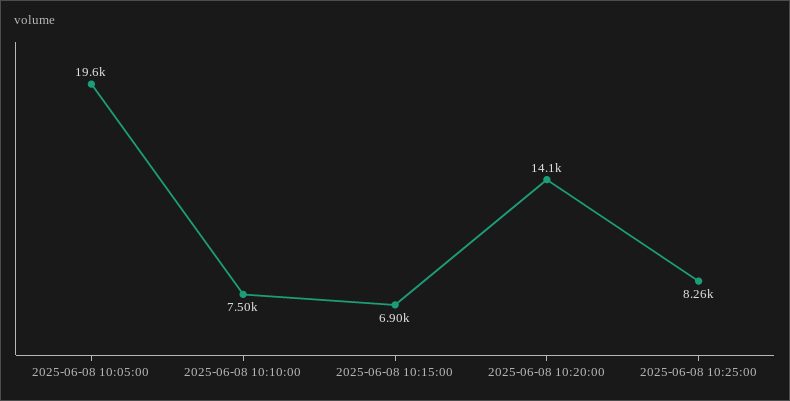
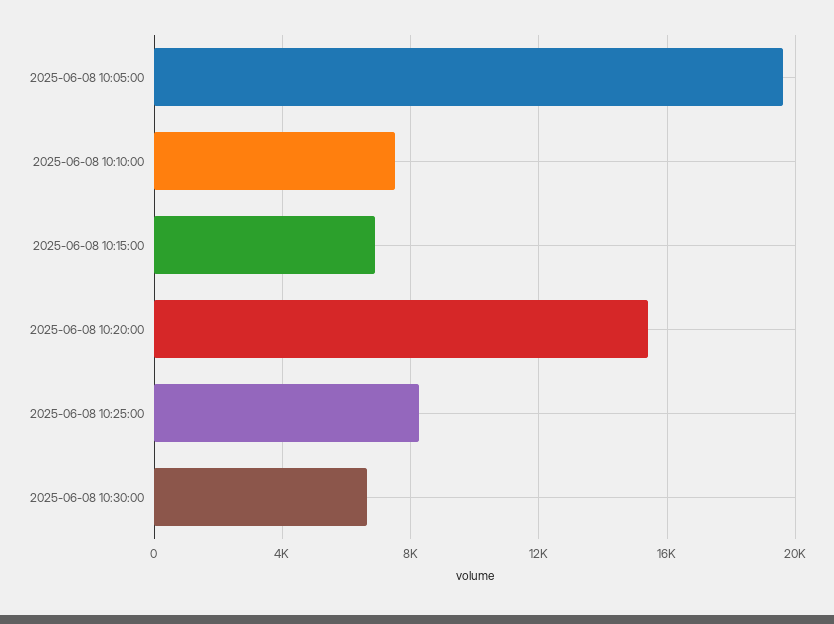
2025-06-08 10:20:00: 14100 -> 15500
2025-06-08 10:30:00: none -> 6500

